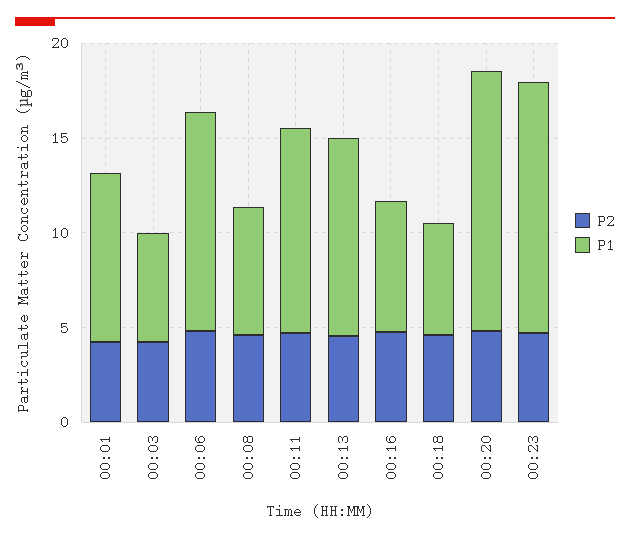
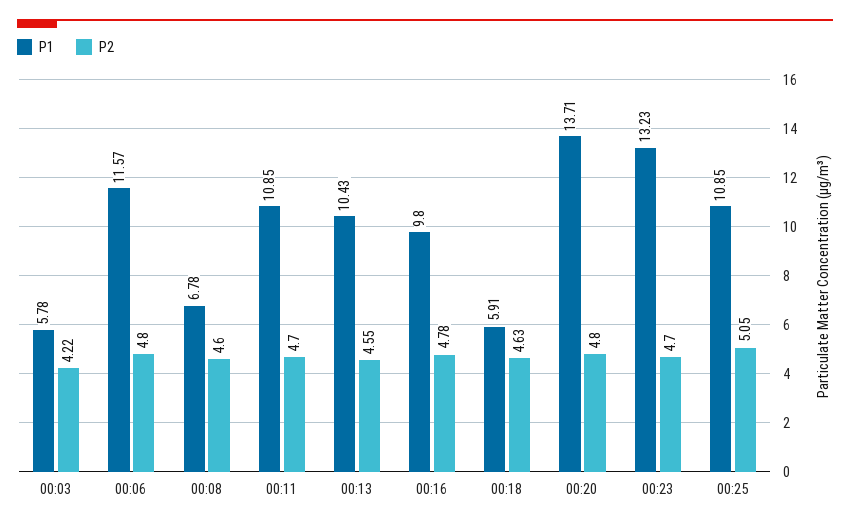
P2, 00:01: 4 -> none
P1, 00:01: 9 -> none
P1, 00:16: 7 -> 9.8
P1, 00:25: none -> 10.85
P2, 00:25: none -> 5.05

